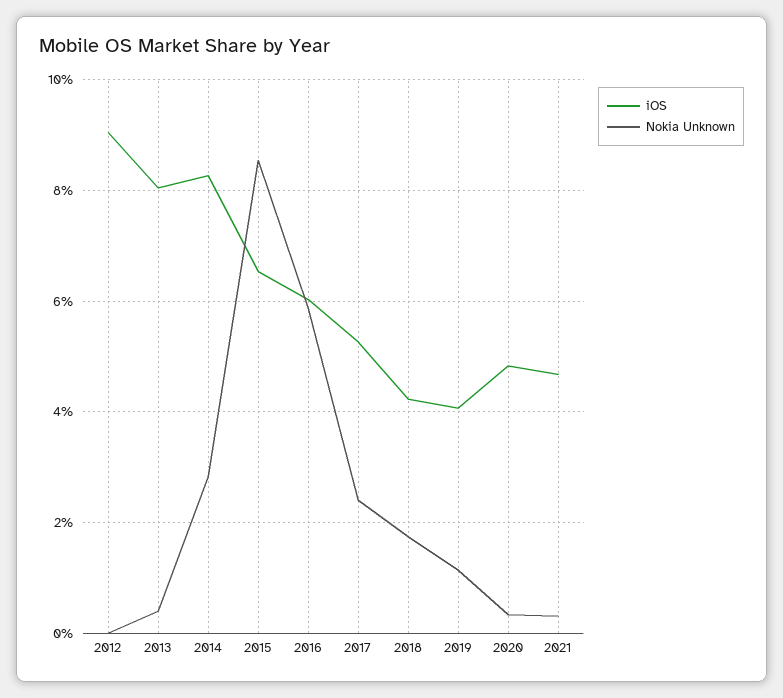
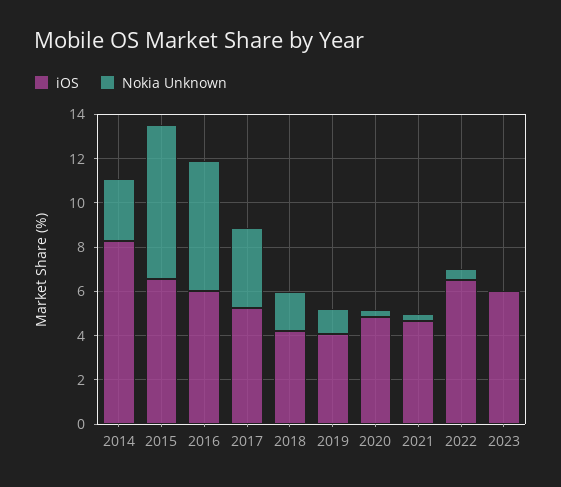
iOS, 2012: 9 -> none
Nokia Unknown, 2012: 0 -> none
iOS, 2013: 8 -> none
Nokia Unknown, 2013: 0.4 -> none
Nokia Unknown, 2015: 8.6 -> 7
Nokia Unknown, 2017: 2.4 -> 3.5
iOS, 2022: none -> 6.5
Nokia Unknown, 2022: none -> 0.5
iOS, 2023: none -> 6
Nokia Unknown, 2023: none -> 0

